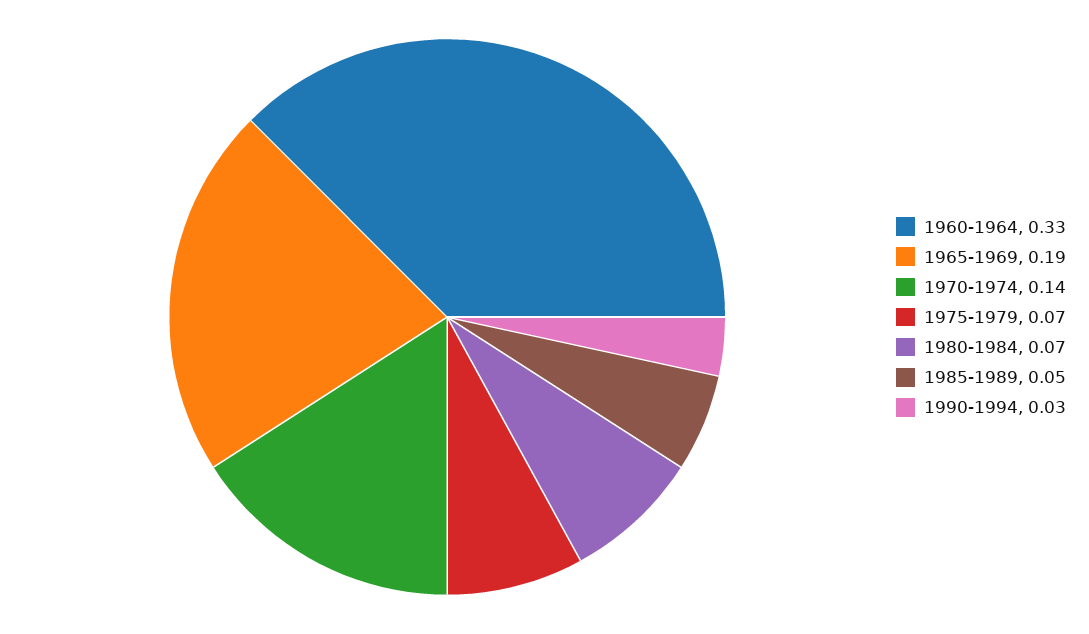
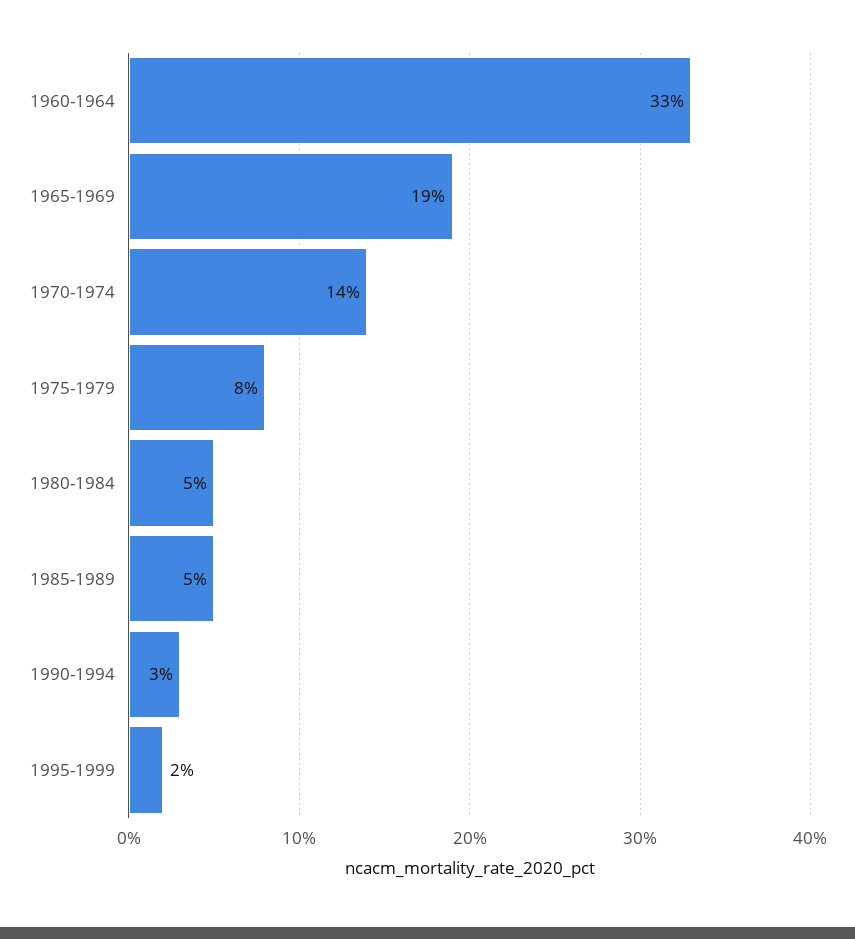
1975-1979: 0.07 -> 0.08
1980-1984: 0.07 -> 0.05
1995-1999: none -> 0.02

